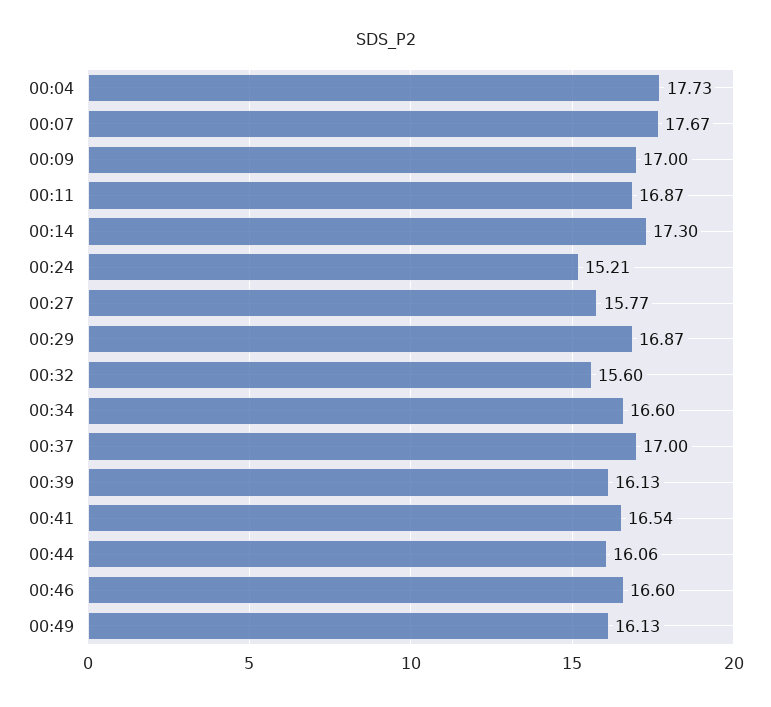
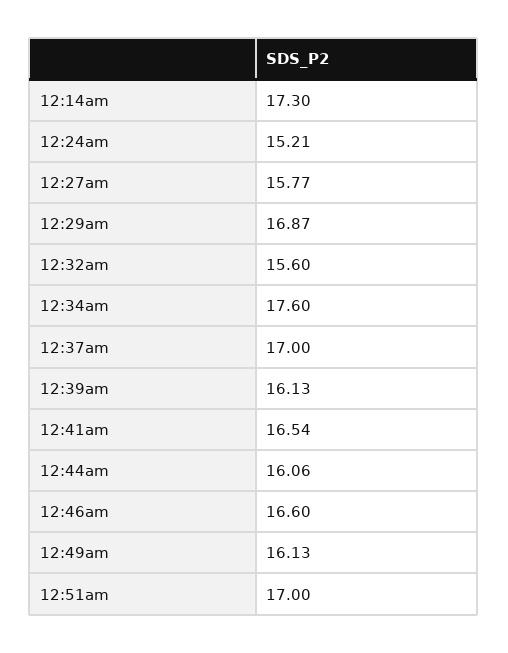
00:04: 17.73 -> none
00:07: 17.67 -> none
00:09: 17 -> none
00:11: 16.87 -> none
00:34: 16.6 -> 17.6
12:51am: none -> 17

